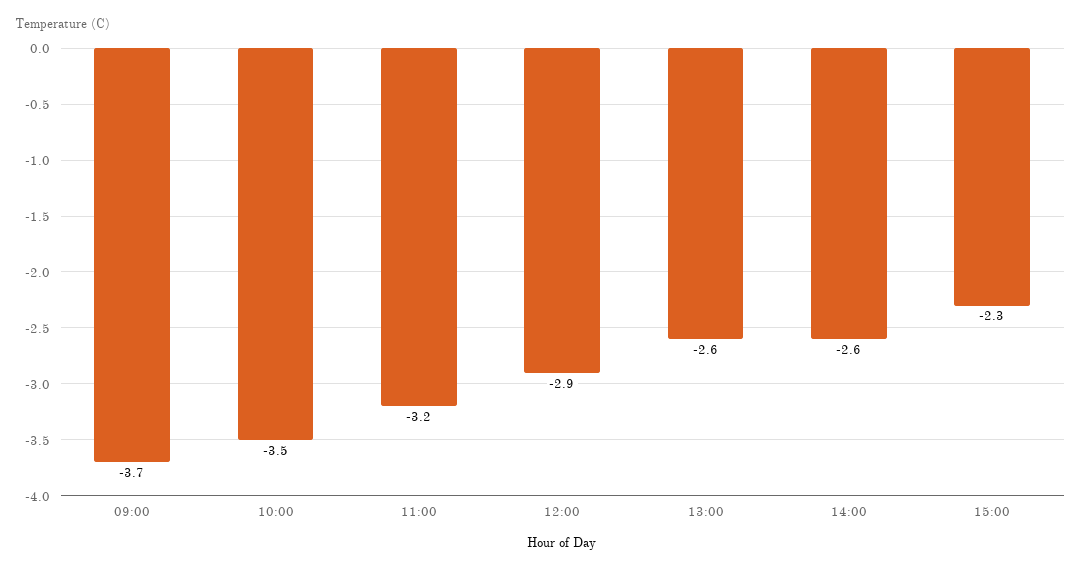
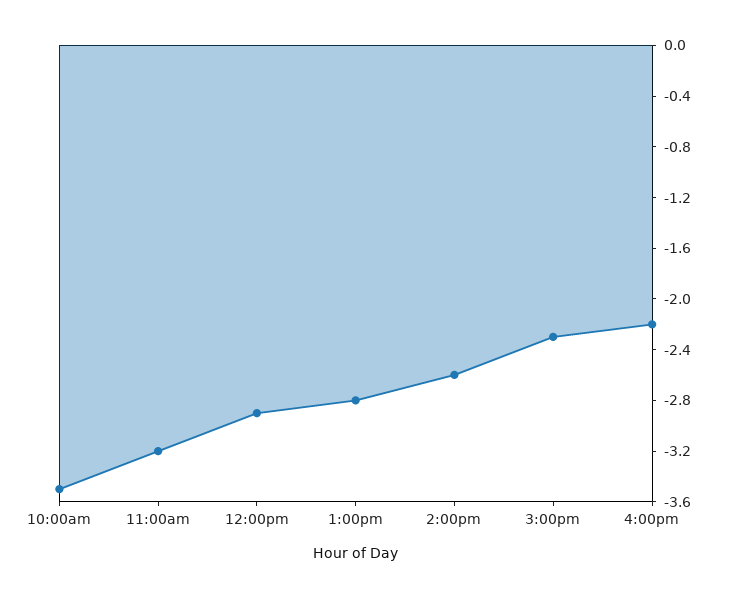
09:00: -3.7 -> none
13:00: -2.6 -> -2.8
4:00pm: none -> -2.2

